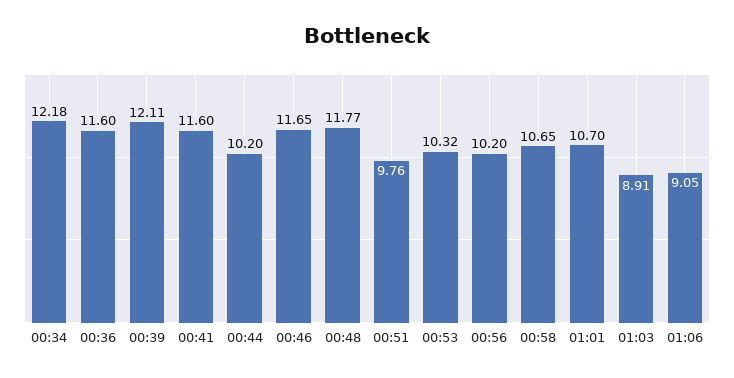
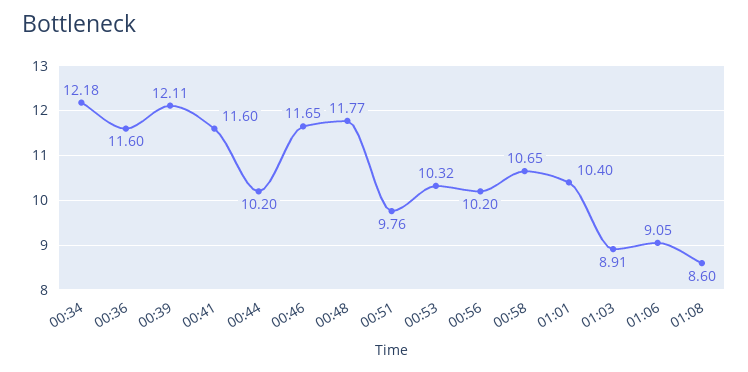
01:01: 10.7 -> 10.4
01:08: none -> 8.6

